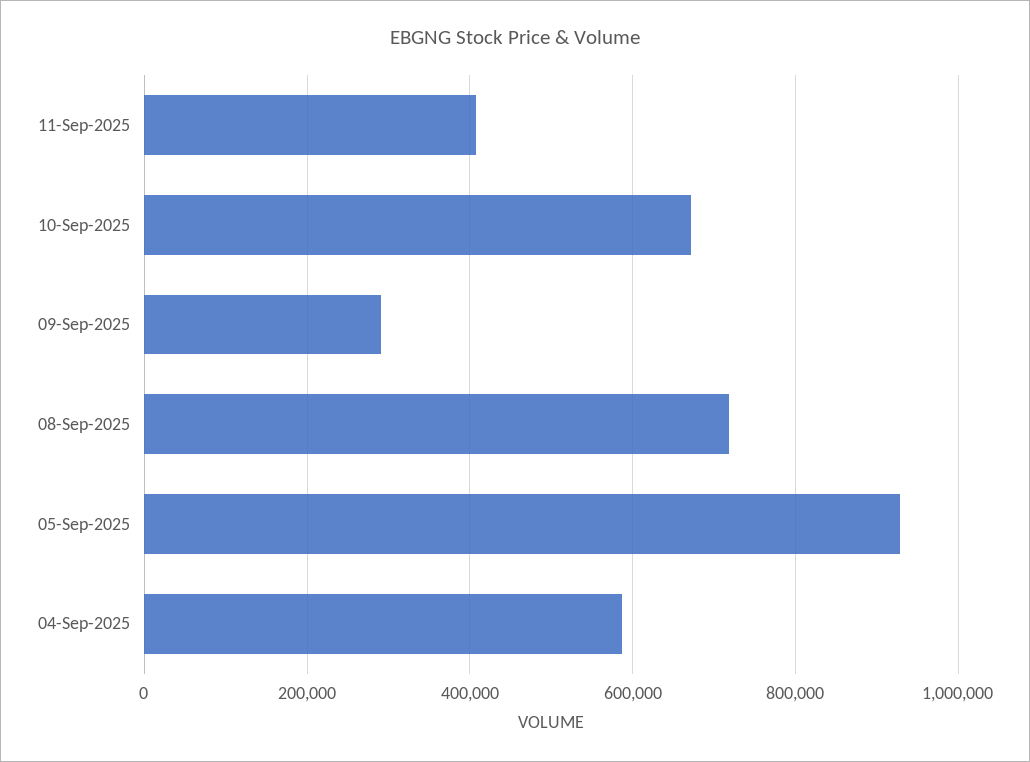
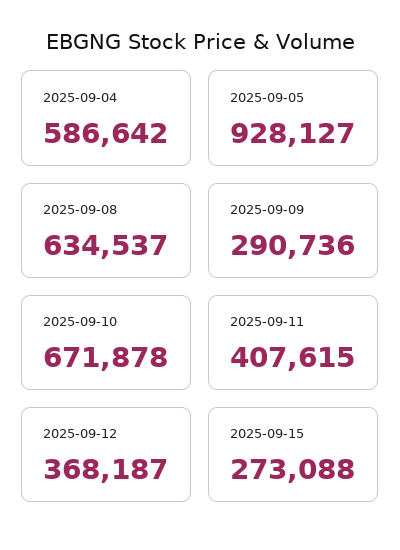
08-Sep-2025: 720000 -> 634537
2025-09-12: none -> 368187
2025-09-15: none -> 273088

